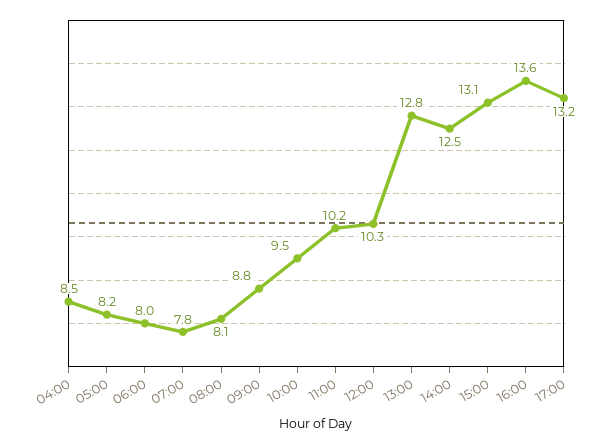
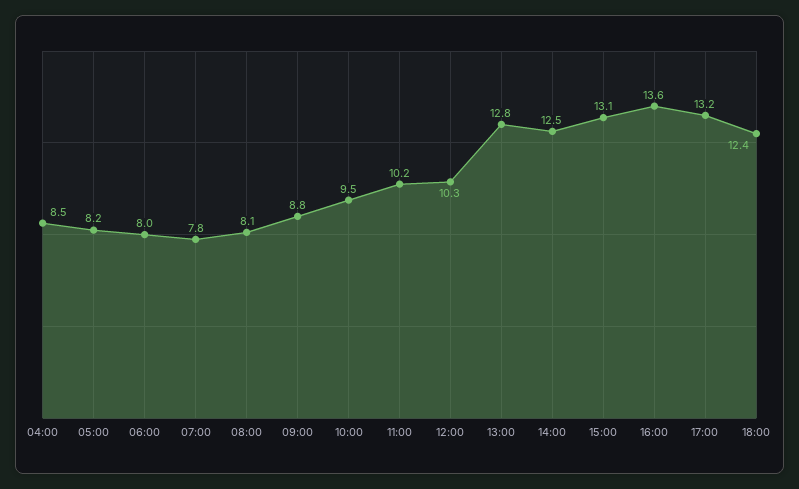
18:00: none -> 12.4

